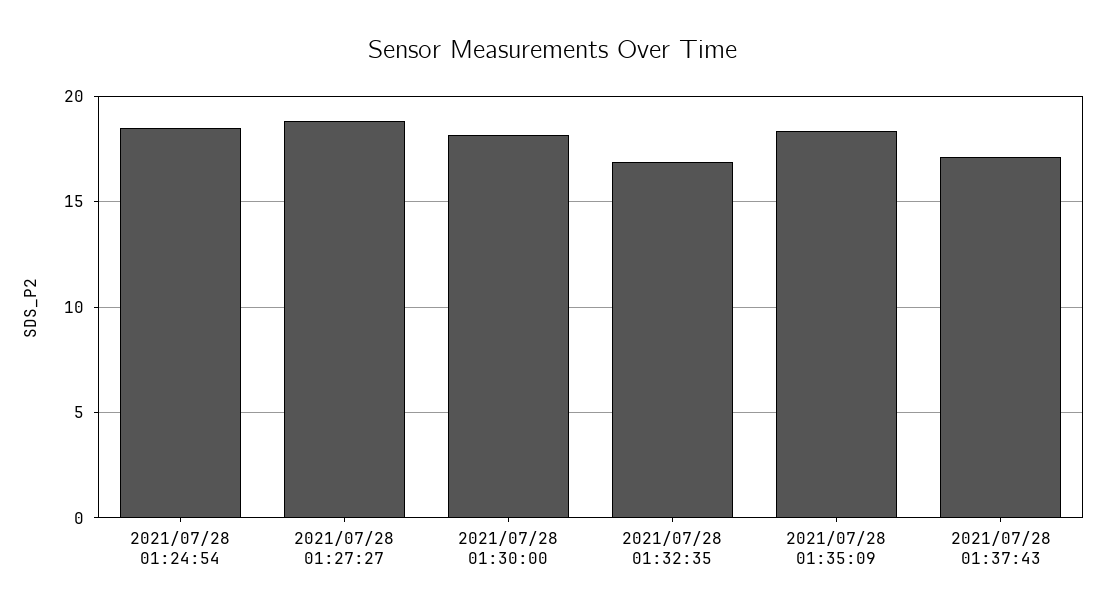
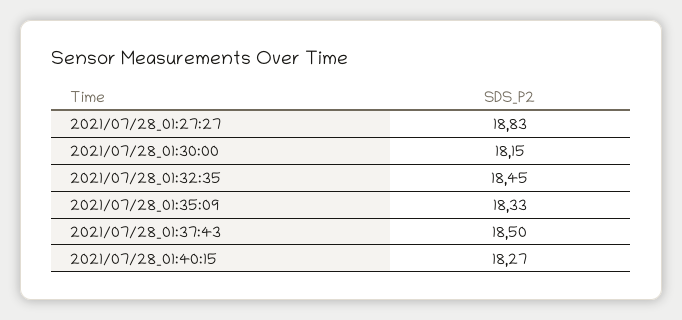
2021/07/28 01:24:54: 18.5 -> none
2021/07/28 01:32:35: 17 -> 18.45
2021/07/28 01:37:43: 17 -> 18.5
2021/07/28_01:40:15: none -> 18.27

